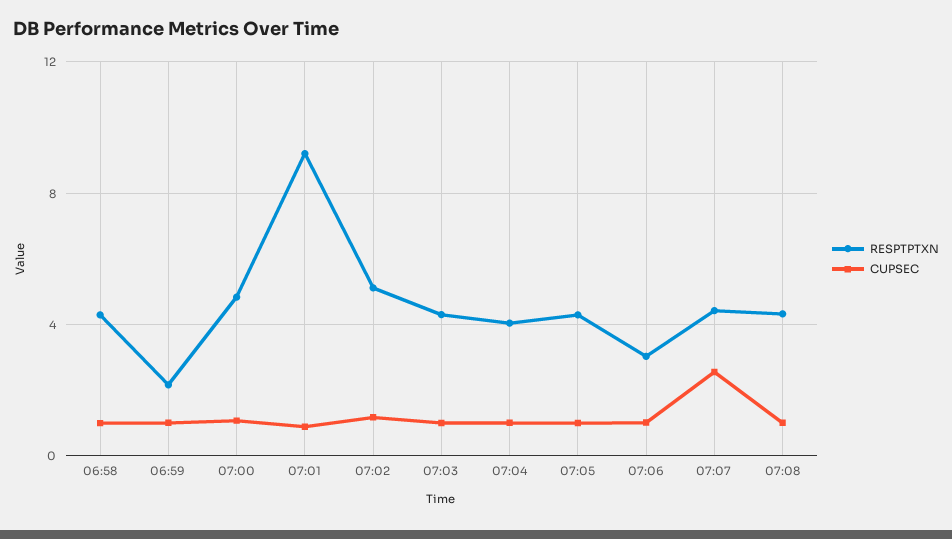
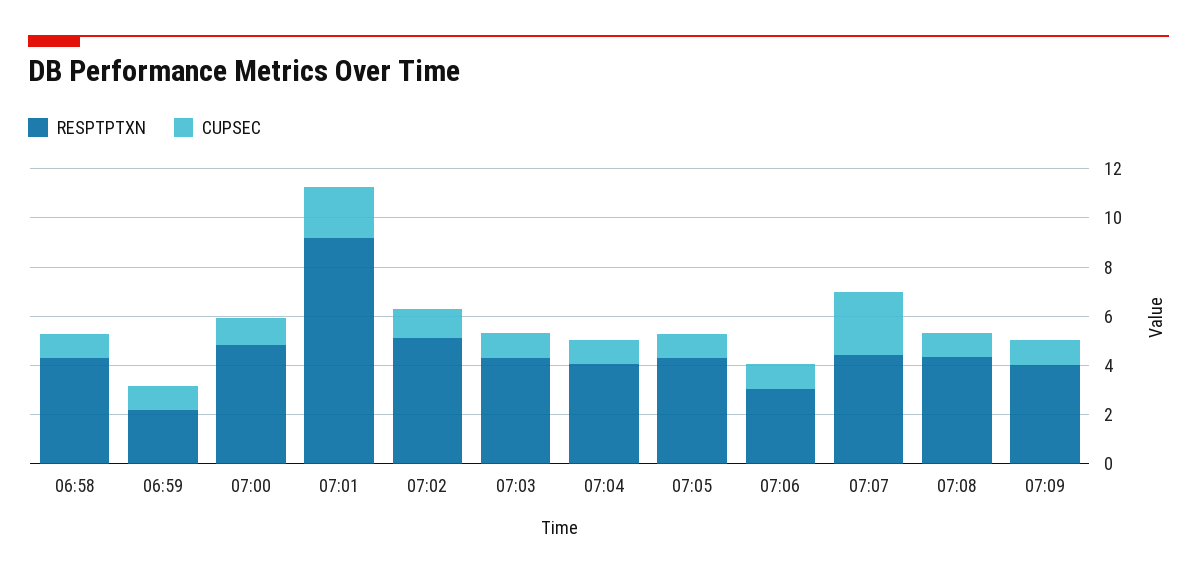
CUPSEC, 07:01: 1 -> 2
RESPTPTXN, 07:09: none -> 4
CUPSEC, 07:09: none -> 1

